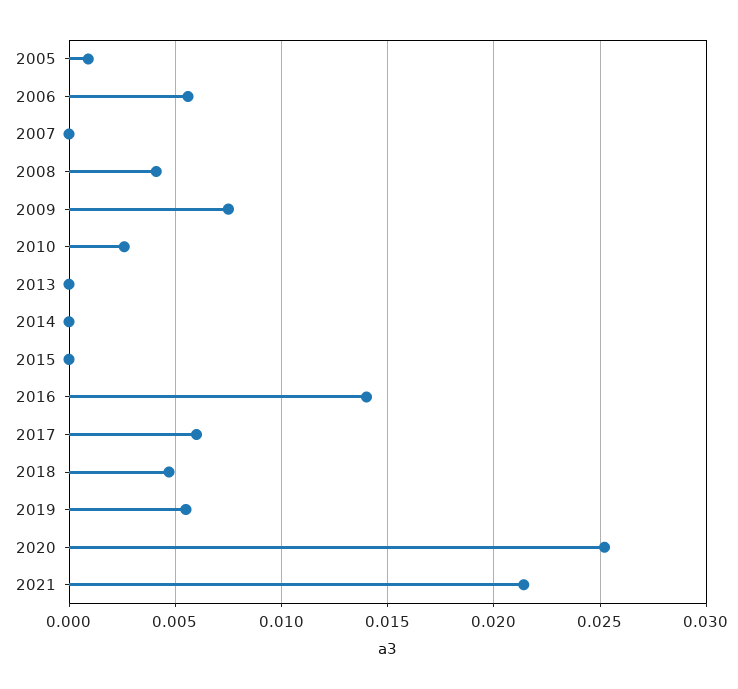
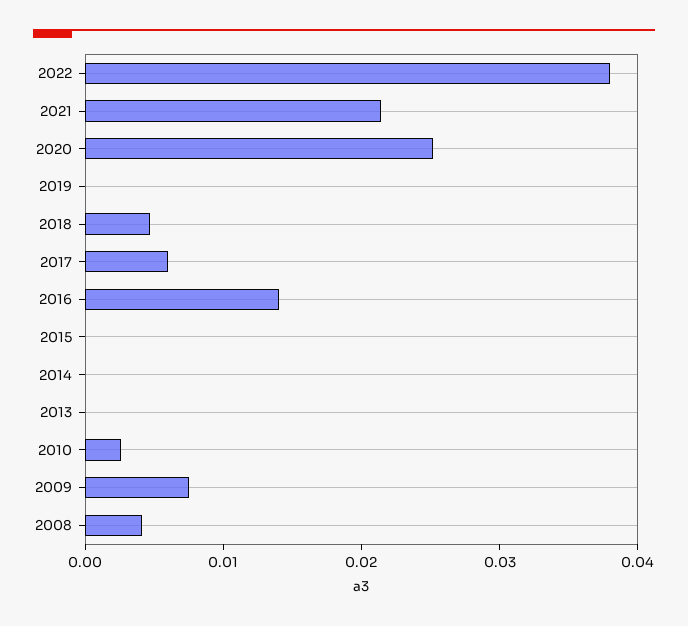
2005: 0.001 -> none
2006: 0.0055 -> none
2007: 0 -> none
2019: 0.0055 -> 0
2022: none -> 0.038

